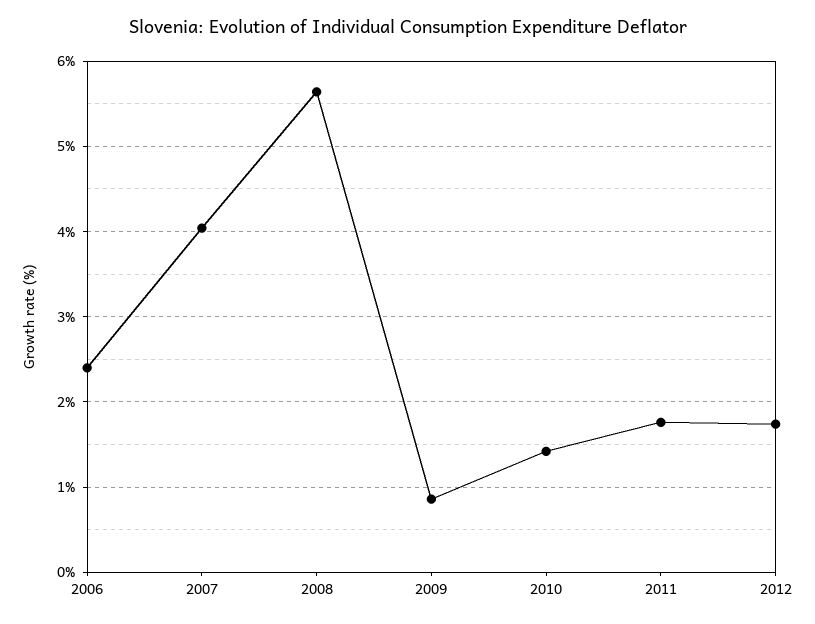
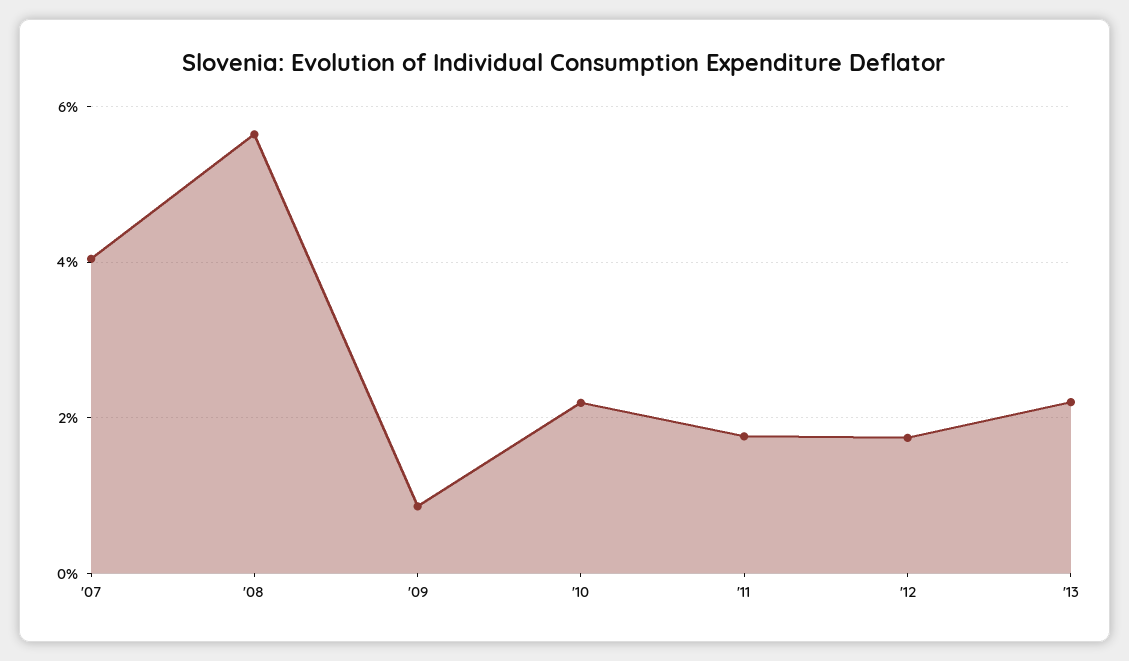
2006: 2.4 -> none
2010: 1.4 -> 2.2
'13: none -> 2.2

